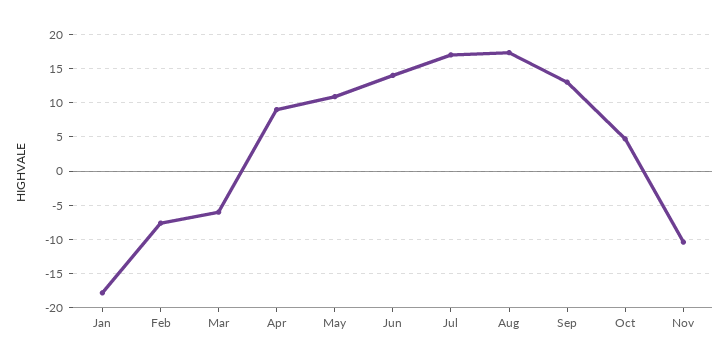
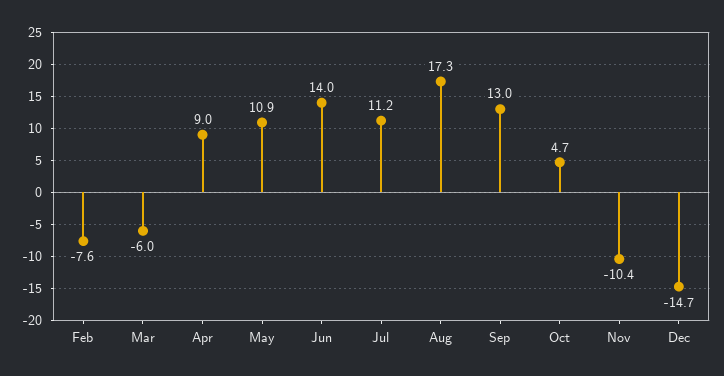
Jan: -18 -> none
Jul: 17 -> 11.2
Dec: none -> -14.7

